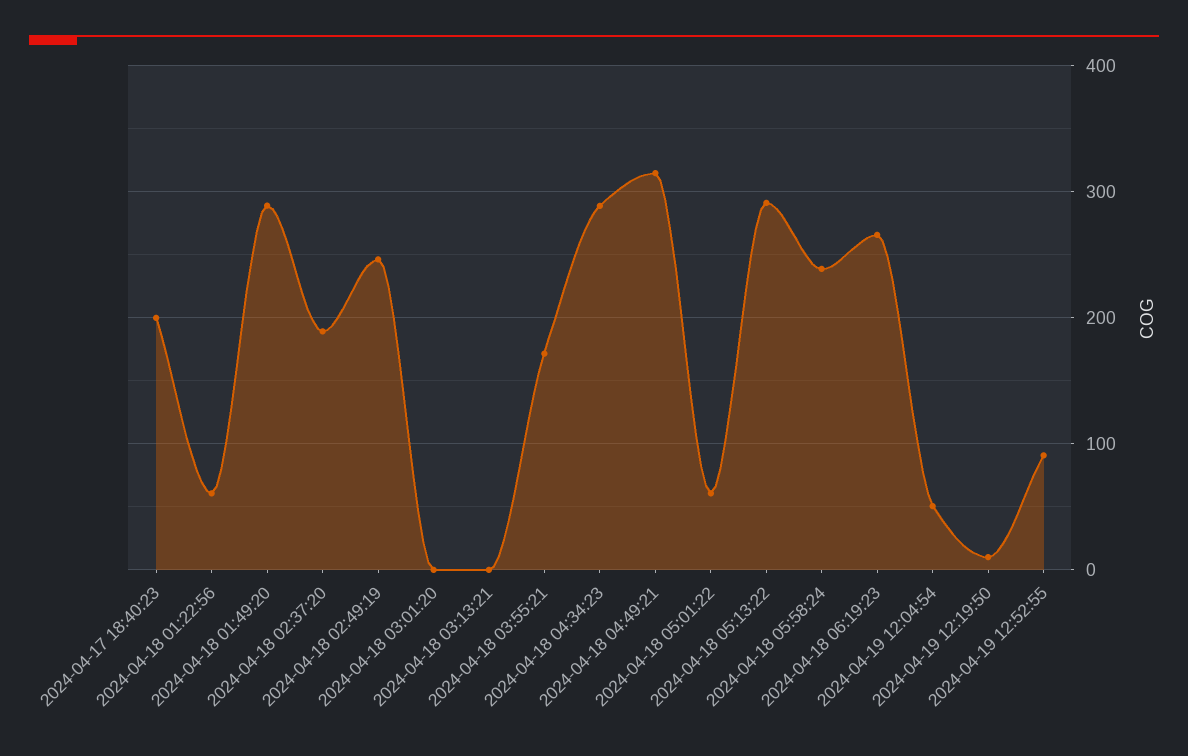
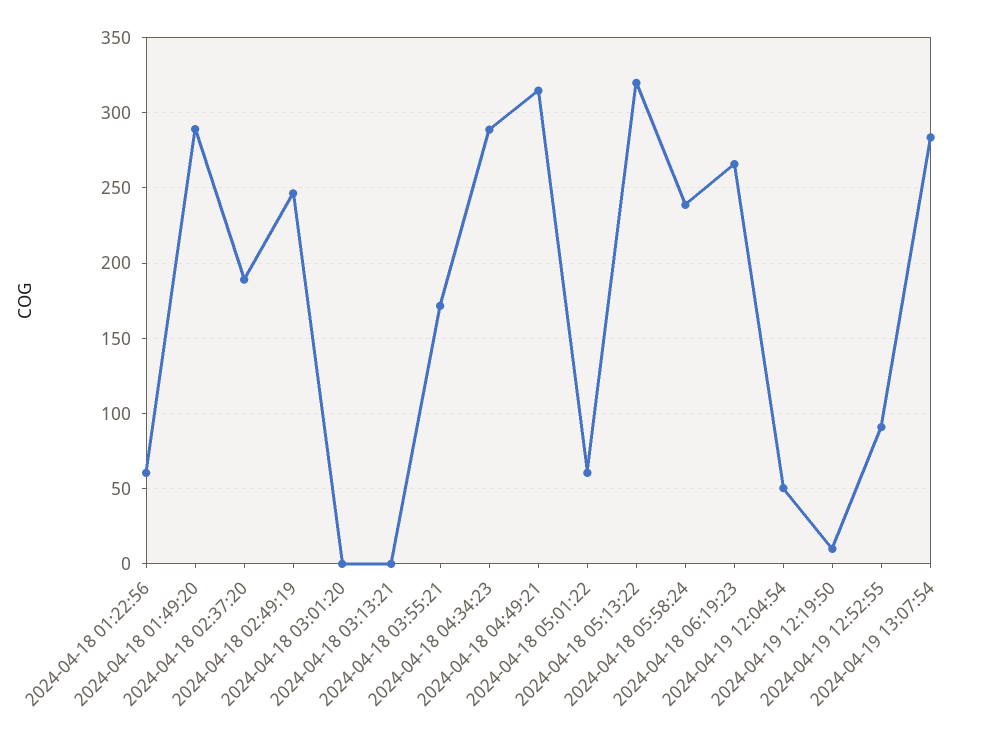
2024-04-17 18:40:23: 200 -> none
2024-04-18 05:13:22: 290 -> 320
2024-04-19 13:07:54: none -> 285

